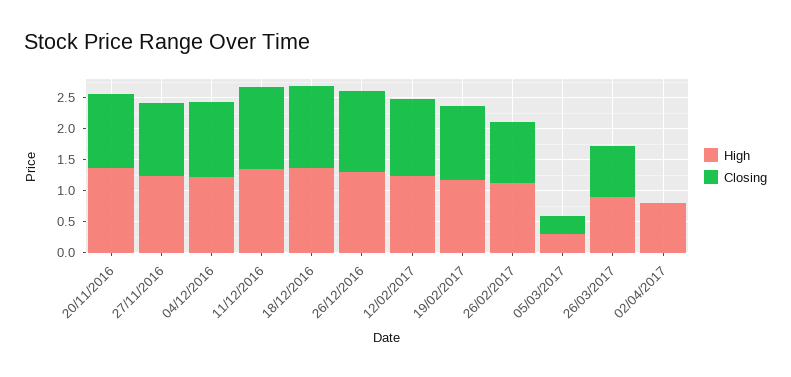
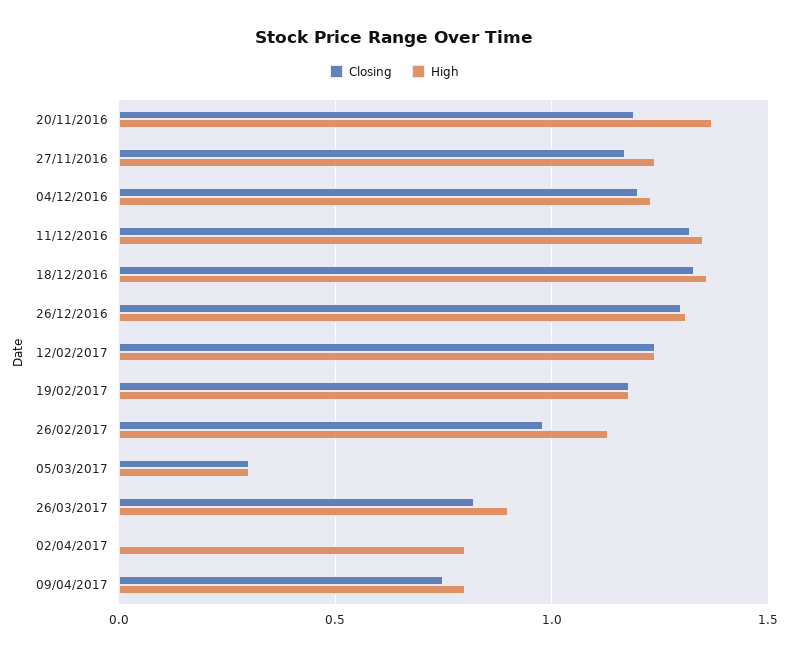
Closing, 09/04/2017: none -> 0.75
High, 09/04/2017: none -> 0.8

